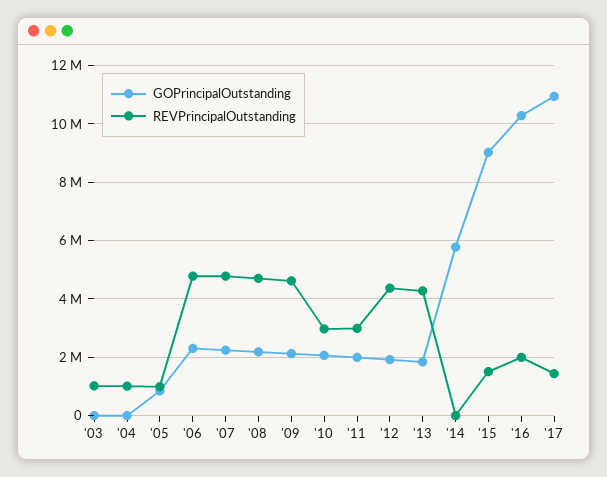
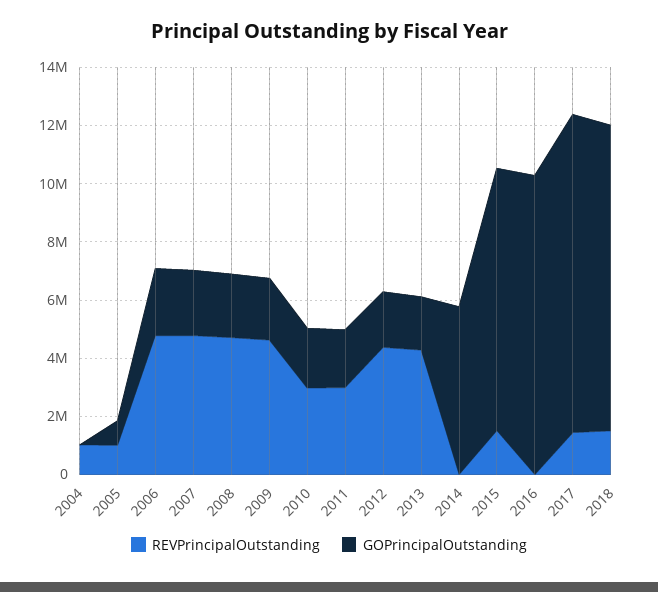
GOPrincipalOutstanding, '03: 0 -> none
REVPrincipalOutstanding, '03: 1000000 -> none
REVPrincipalOutstanding, '16: 2000000 -> 0
REVPrincipalOutstanding, 2018: none -> 1500000
GOPrincipalOutstanding, 2018: none -> 10500000

